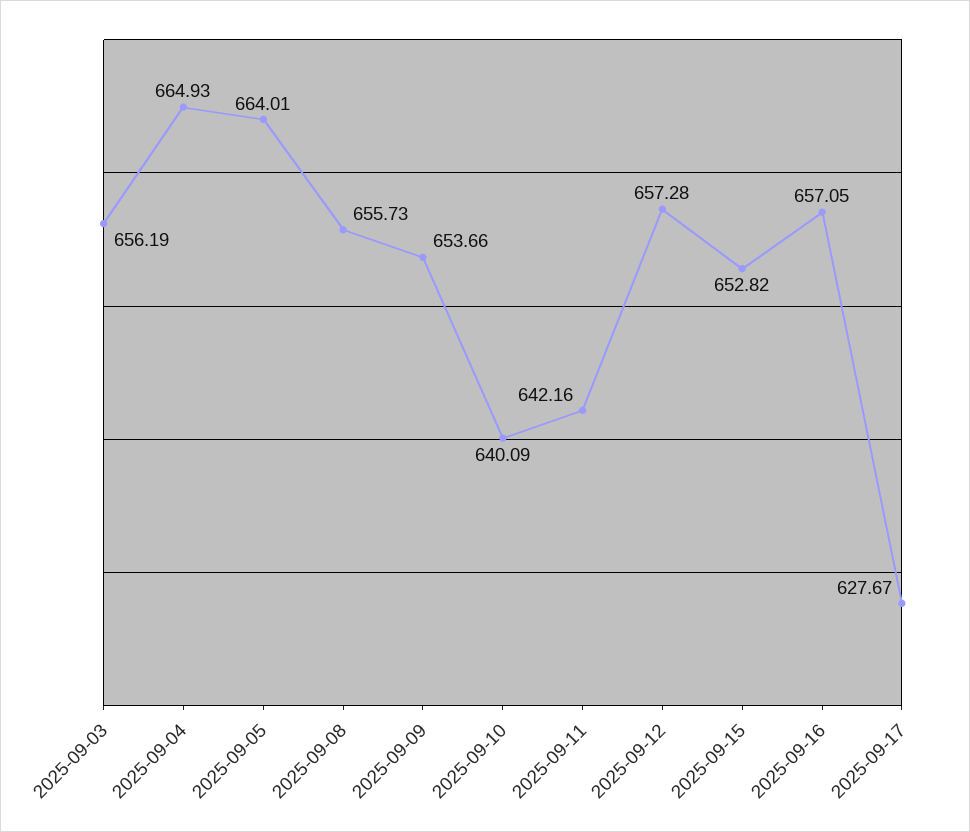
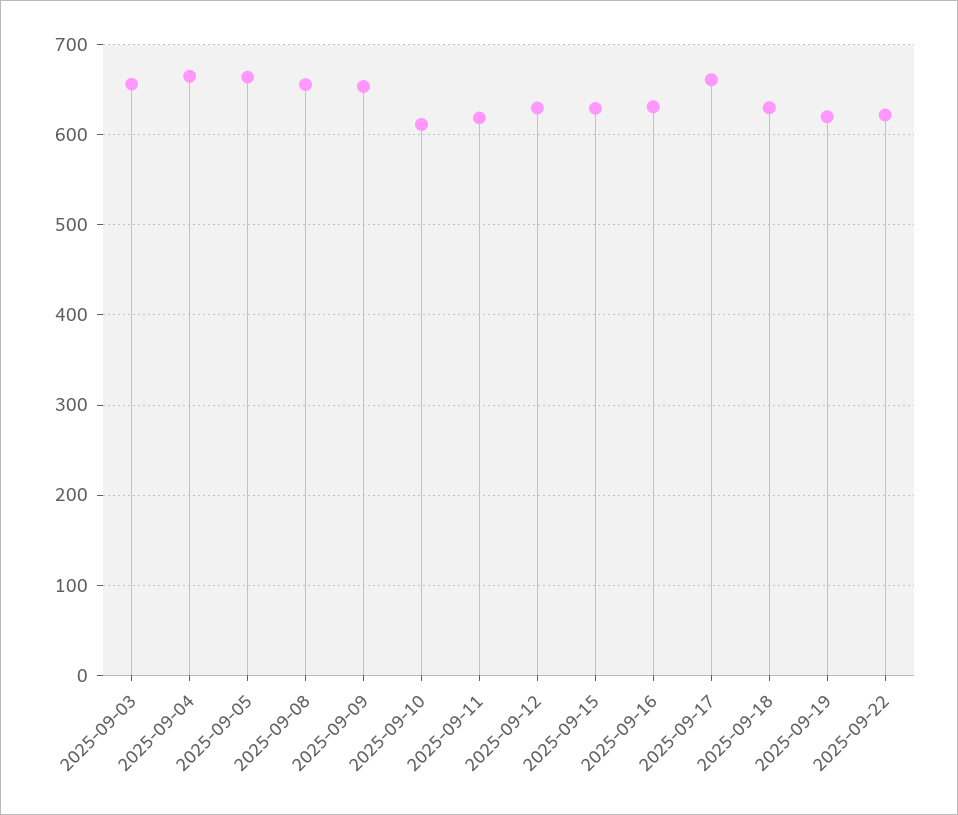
2025-09-10: 640.09 -> 610
2025-09-11: 642.16 -> 620
2025-09-12: 657.28 -> 630
2025-09-15: 652.82 -> 630
2025-09-16: 657.05 -> 630
2025-09-17: 627.67 -> 660
2025-09-18: none -> 630
2025-09-19: none -> 620
2025-09-22: none -> 620

